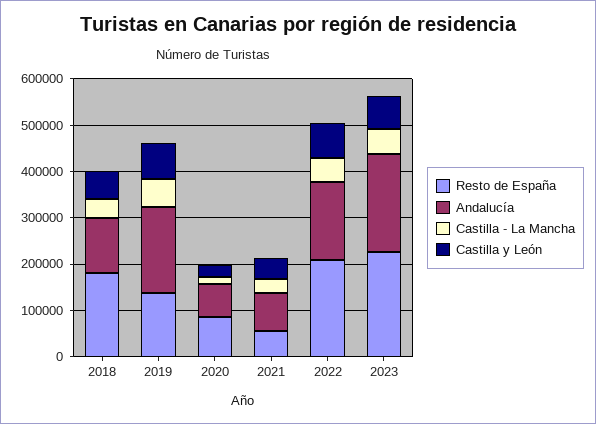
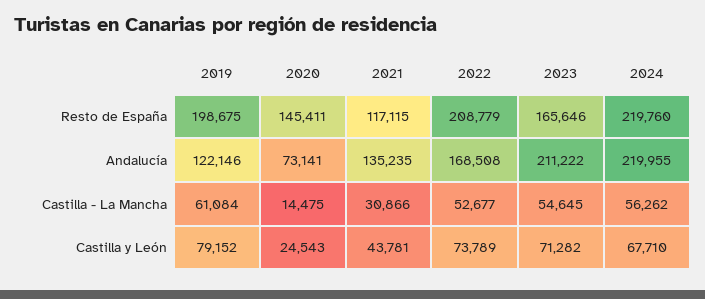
Resto de España, 2018: 180000 -> none
Andalucía, 2018: 120000 -> none
Castilla - La Mancha, 2018: 40000 -> none
Castilla y León, 2018: 60000 -> none
Resto de España, 2019: 140000 -> 198675
Andalucía, 2019: 180000 -> 122146
Resto de España, 2020: 80000 -> 145411
Resto de España, 2021: 60000 -> 117115
Andalucía, 2021: 80000 -> 135235
Resto de España, 2023: 220000 -> 165646
Resto de España, 2024: none -> 219760
Andalucía, 2024: none -> 219955
Castilla - La Mancha, 2024: none -> 56262
Castilla y León, 2024: none -> 67710

